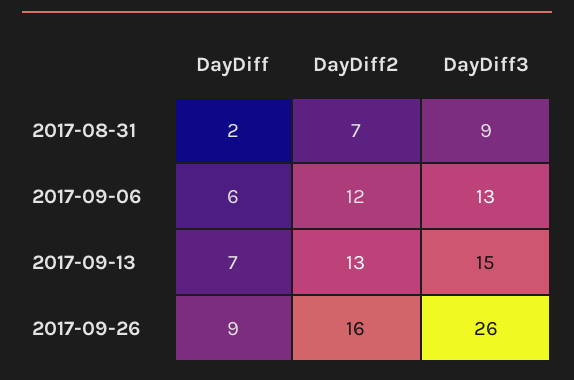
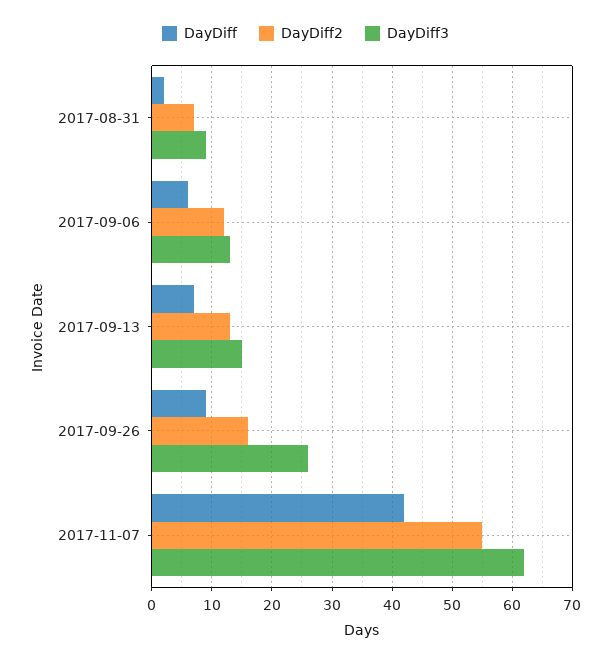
DayDiff, 2017-11-07: none -> 42
DayDiff2, 2017-11-07: none -> 55
DayDiff3, 2017-11-07: none -> 62

